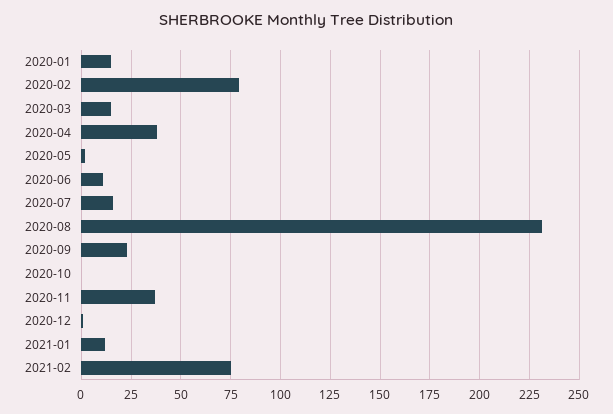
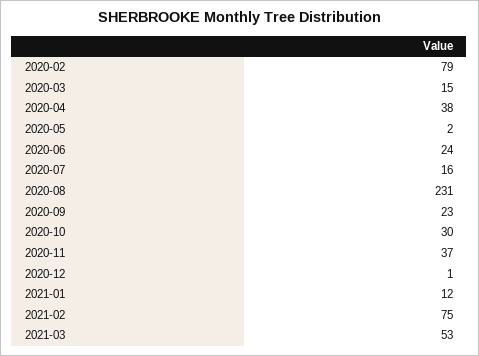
2020-01: 15 -> none
2020-06: 10 -> 24
2020-10: 0 -> 30
2021-03: none -> 53

